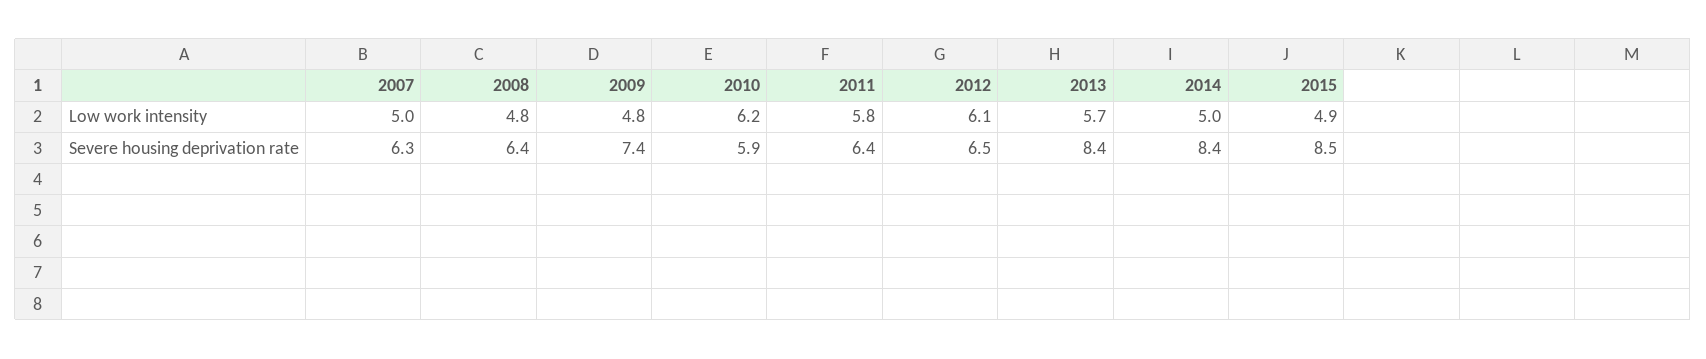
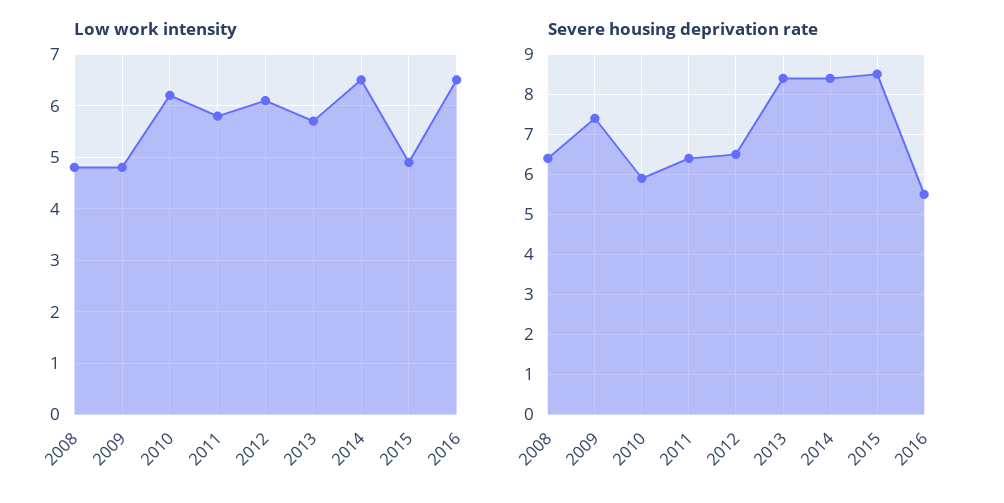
Low work intensity, 2007: 5 -> none
Low work intensity, 2014: 5 -> 6.5
Severe housing deprivation rate, 2007: 6.3 -> none
Low work intensity, 2016: none -> 6.5
Severe housing deprivation rate, 2016: none -> 5.5

